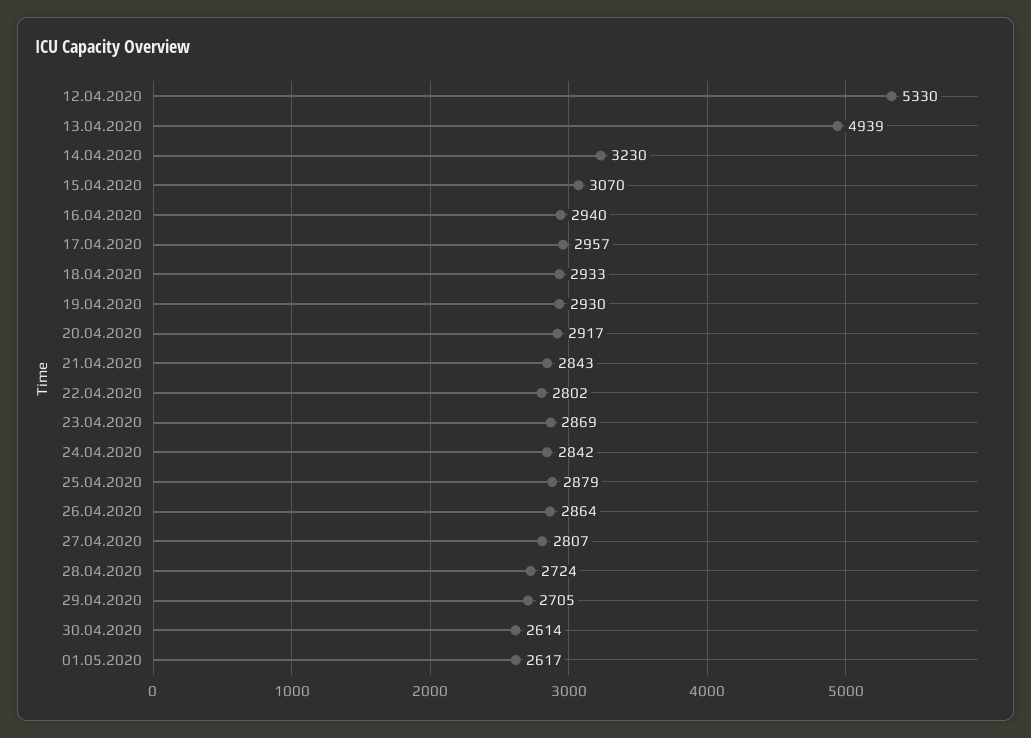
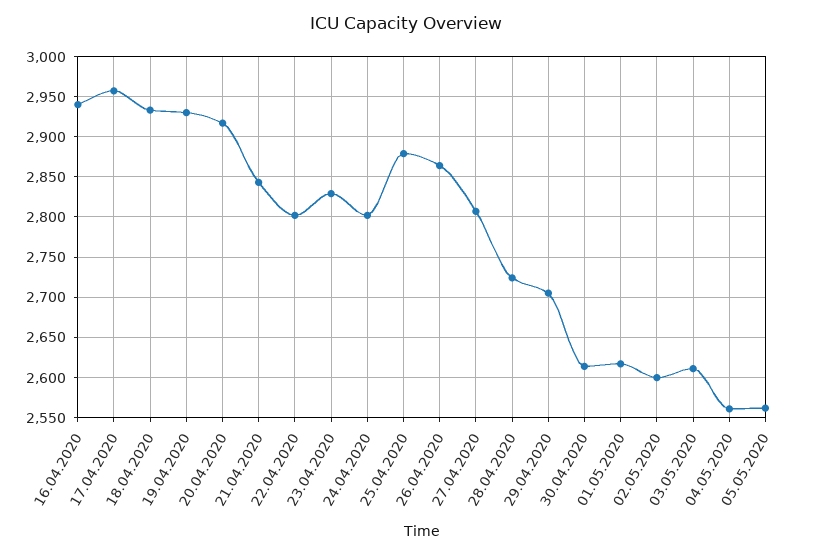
12.04.2020: 5330 -> none
13.04.2020: 4939 -> none
14.04.2020: 3230 -> none
15.04.2020: 3070 -> none
23.04.2020: 2869 -> 2830
24.04.2020: 2842 -> 2800
02.05.2020: none -> 2600
03.05.2020: none -> 2610
04.05.2020: none -> 2560
05.05.2020: none -> 2560

